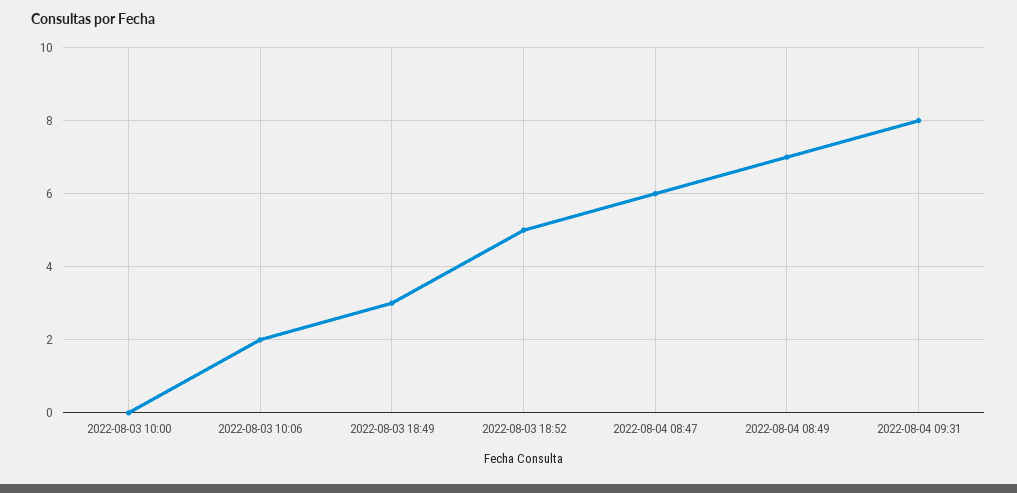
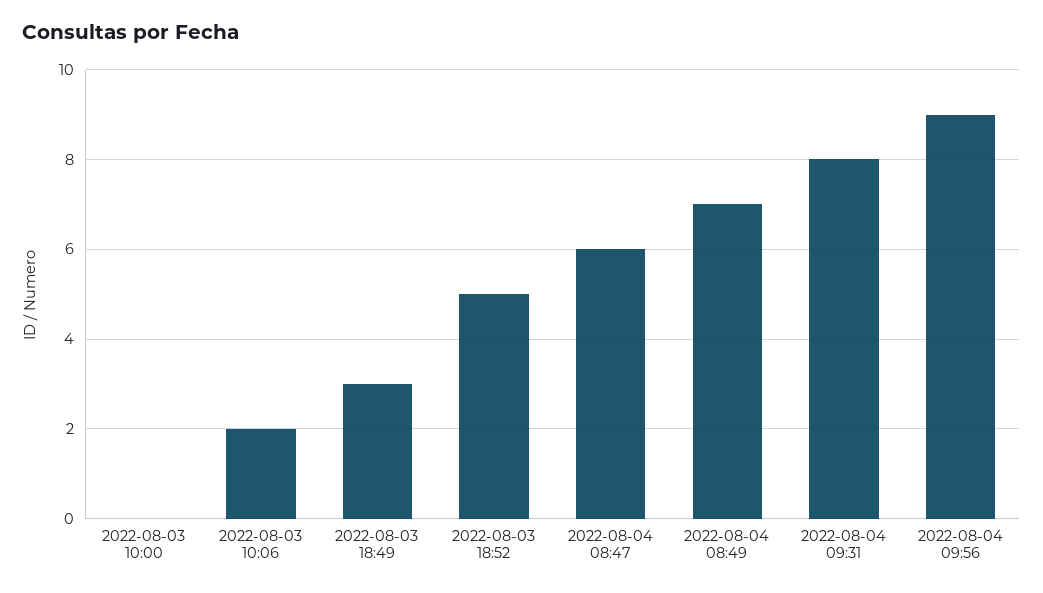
2022-08-04 09:56: none -> 9

